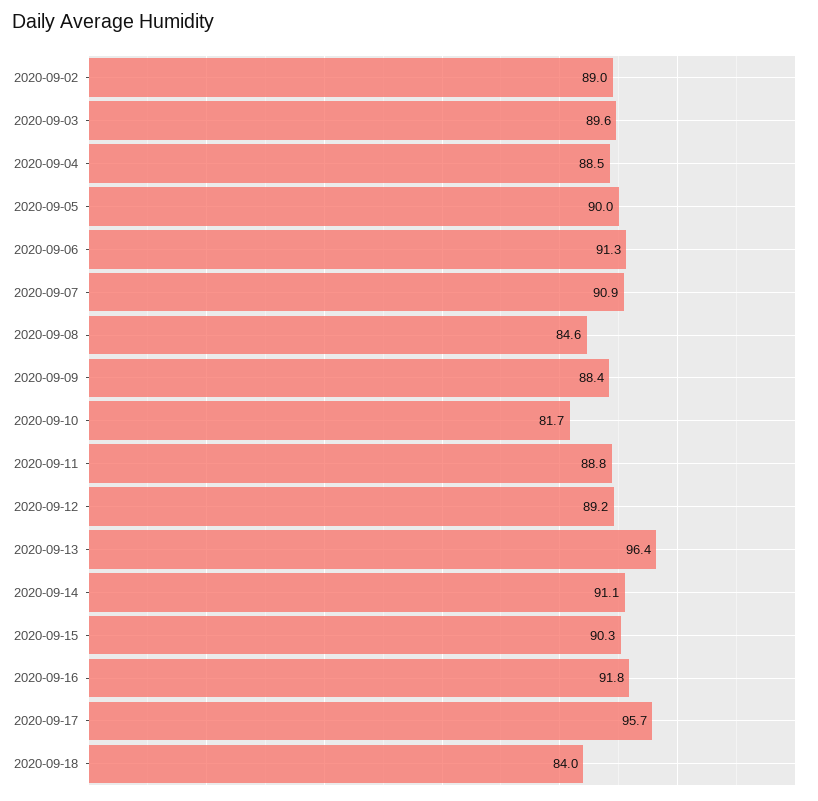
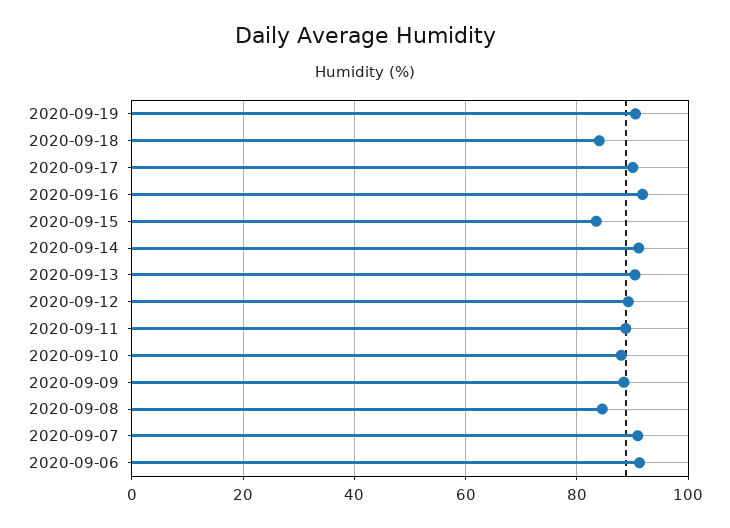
2020-09-02: 89 -> none
2020-09-03: 89.6 -> none
2020-09-04: 88.5 -> none
2020-09-05: 90 -> none
2020-09-10: 81.7 -> 88
2020-09-13: 96.4 -> 90
2020-09-15: 90.3 -> 84
2020-09-17: 95.7 -> 90
2020-09-19: none -> 90

